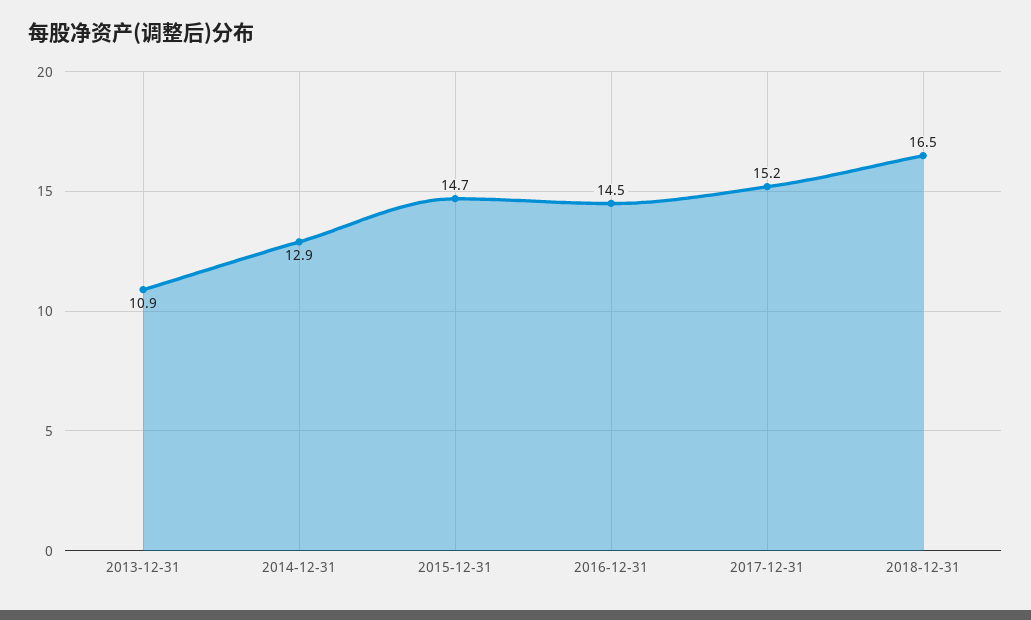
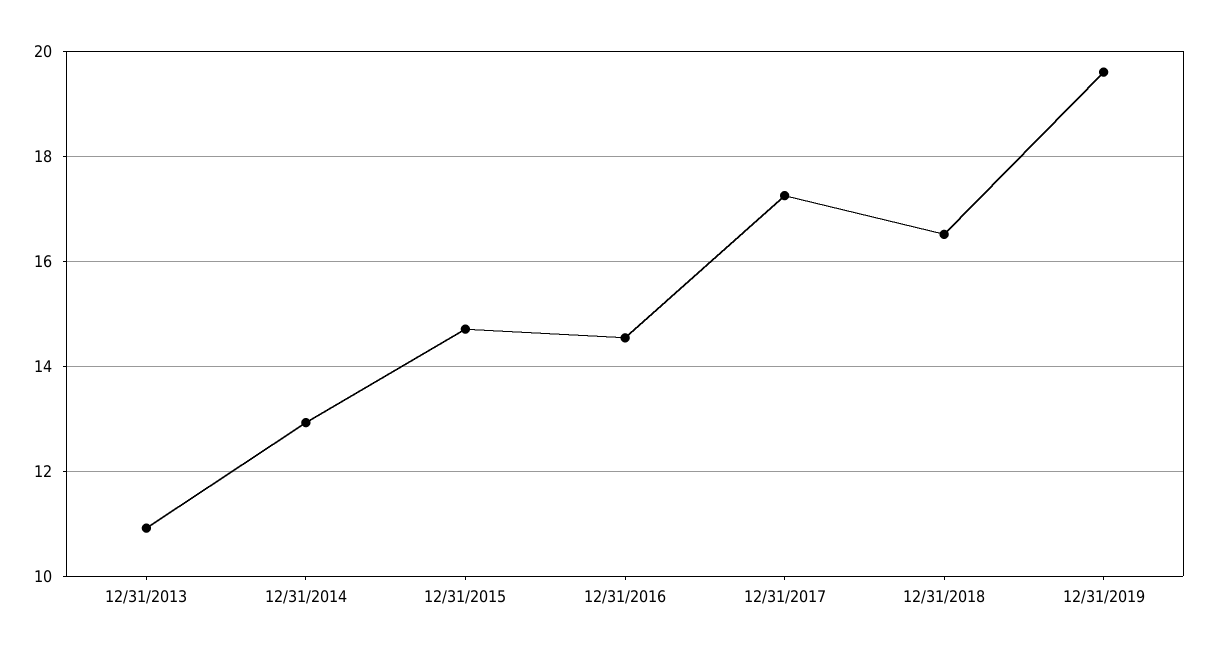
2017-12-31: 15.2 -> 17.2
12/31/2019: none -> 19.6

